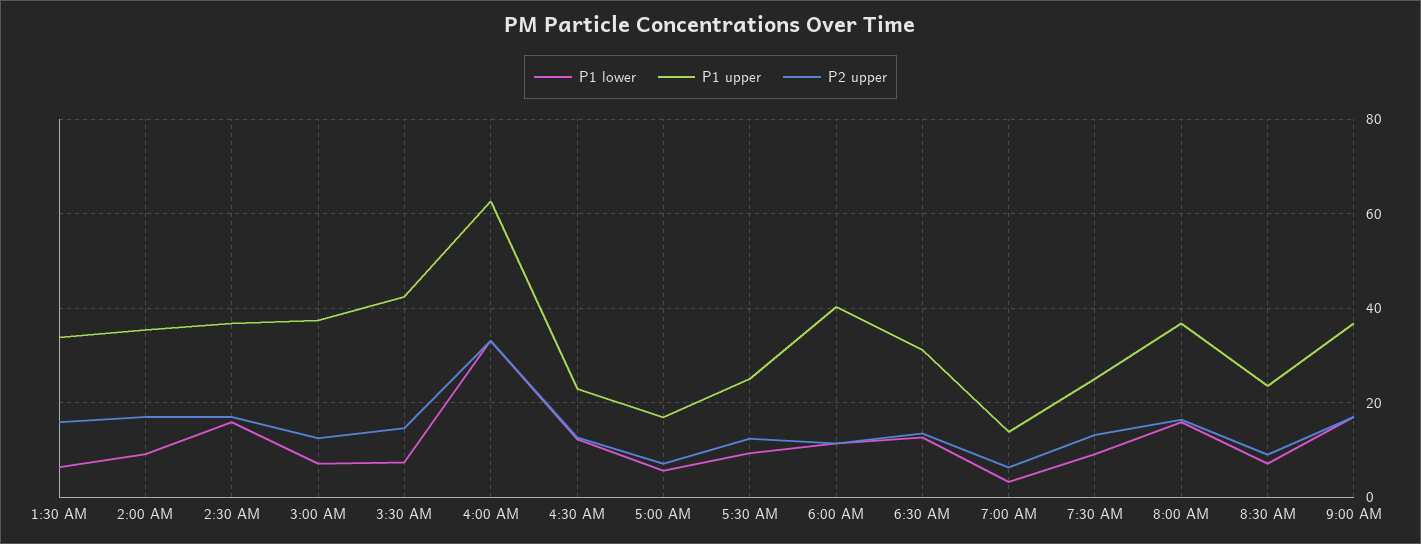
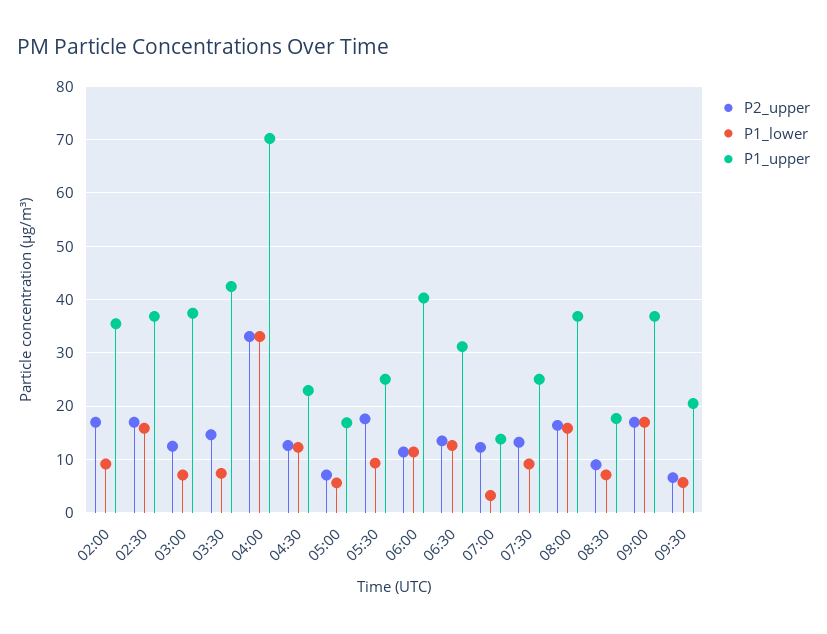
P1 lower, 1:30 AM: 6 -> none
P1 upper, 1:30 AM: 34 -> none
P2 upper, 1:30 AM: 16 -> none
P1 upper, 4:00 AM: 62 -> 70
P2 upper, 5:30 AM: 12 -> 18
P2 upper, 7:00 AM: 6 -> 12
P1 upper, 8:30 AM: 24 -> 18
P2 upper, 09:30: none -> 6
P1 lower, 09:30: none -> 6
P1 upper, 09:30: none -> 20

